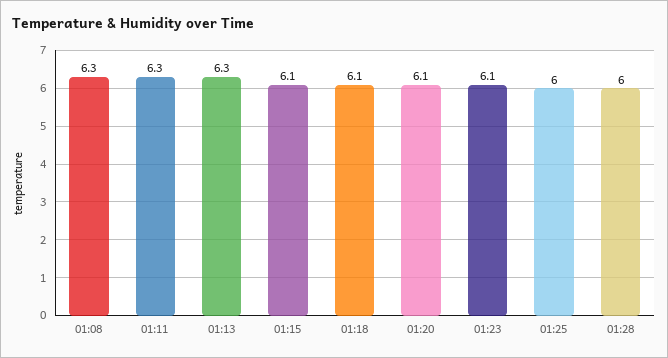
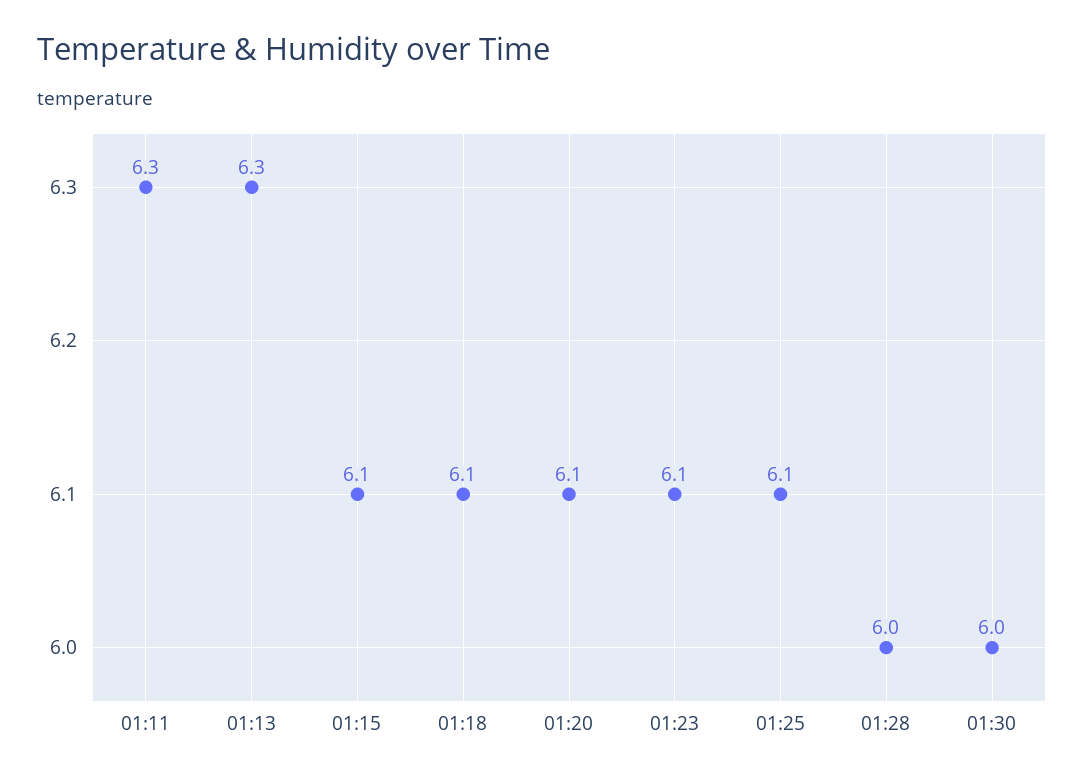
01:08: 6.3 -> none
01:25: 6 -> 6.1
01:30: none -> 6

